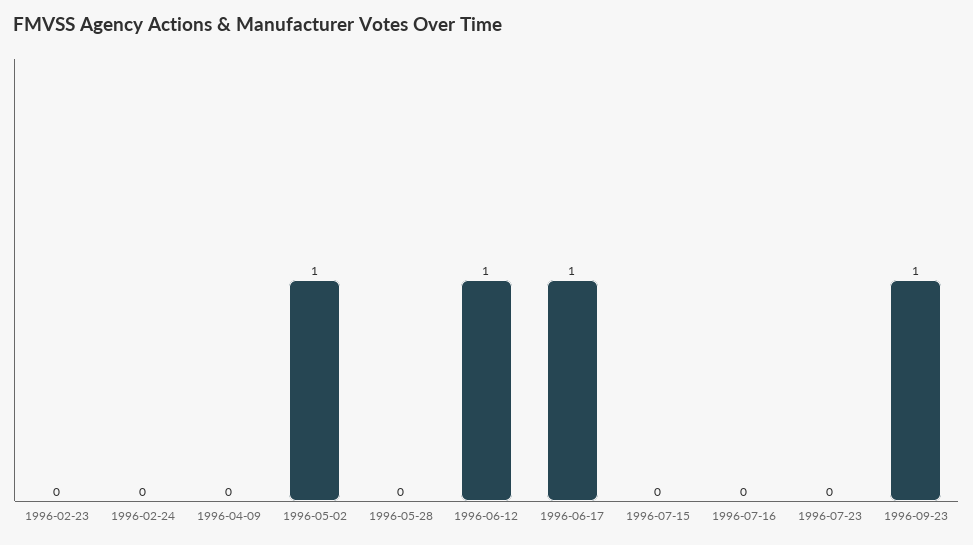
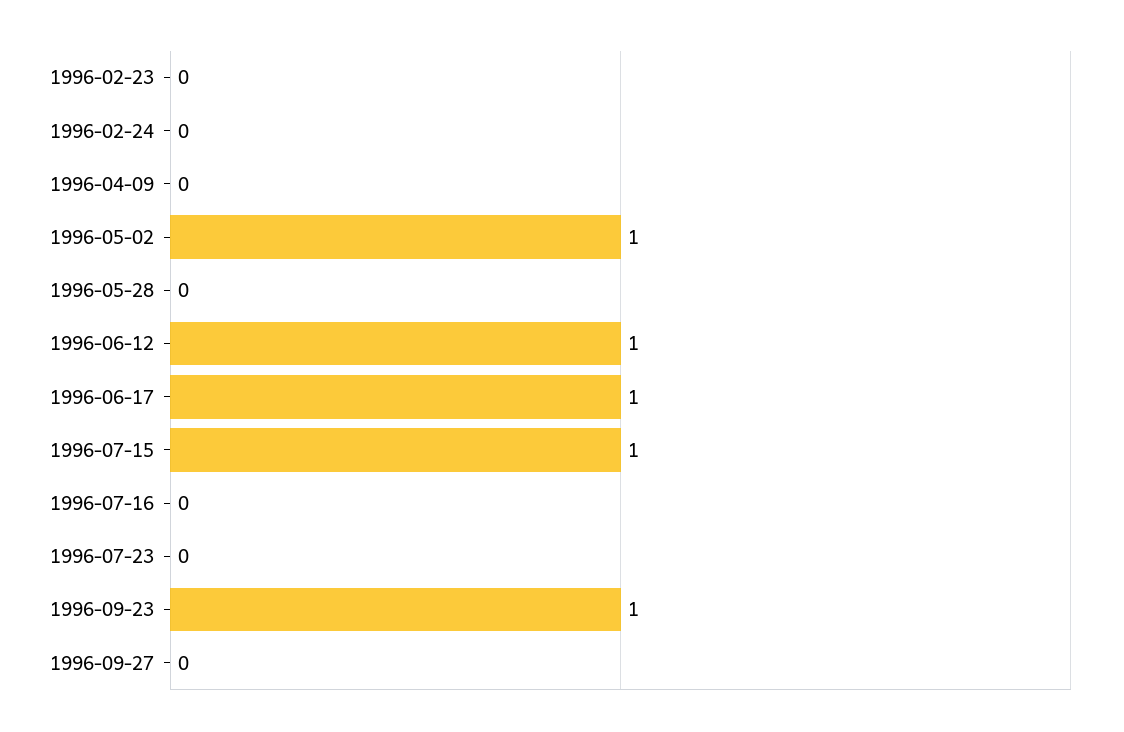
1996-07-15: 0 -> 1
1996-09-27: none -> 0

